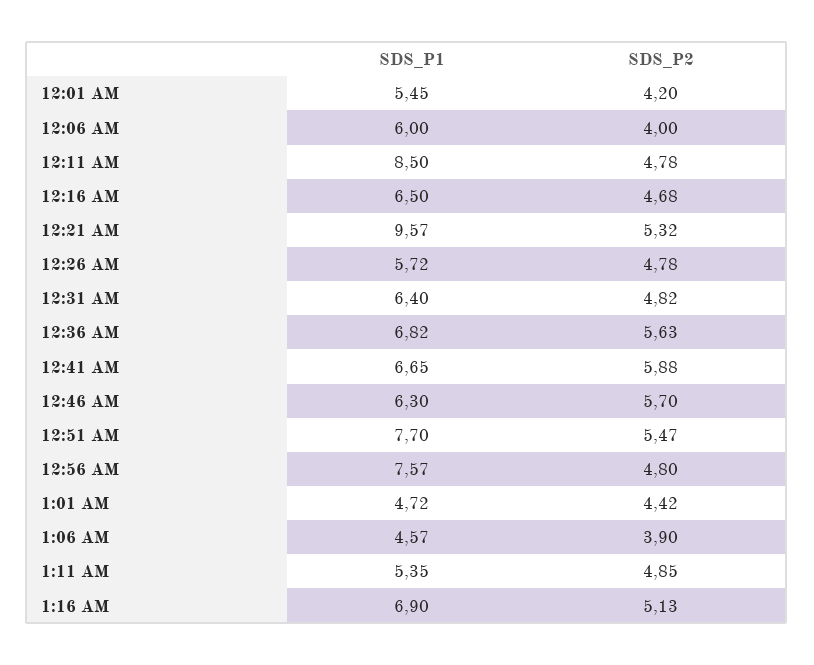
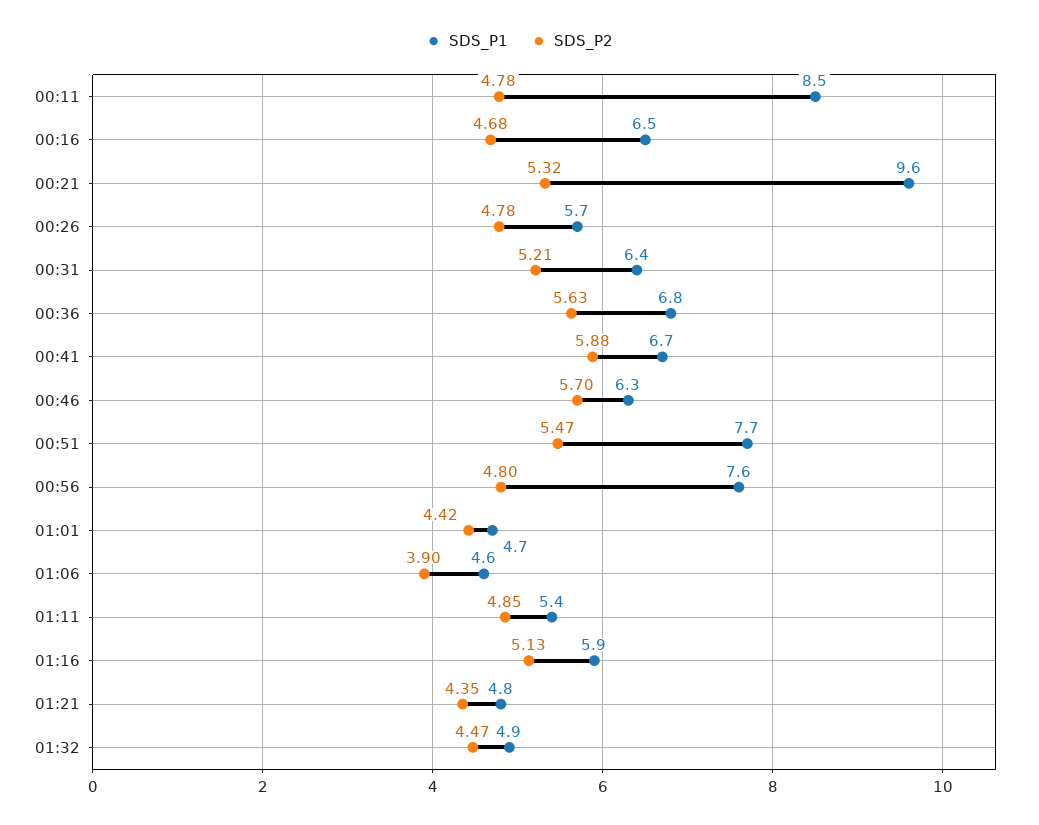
SDS_P1, 12:01 AM: 5.45 -> none
SDS_P2, 12:01 AM: 4.2 -> none
SDS_P1, 12:06 AM: 6 -> none
SDS_P2, 12:06 AM: 4 -> none
SDS_P2, 12:31 AM: 4.82 -> 5.21
SDS_P1, 1:16 AM: 6.9 -> 5.9
SDS_P1, 01:21: none -> 4.8
SDS_P2, 01:21: none -> 4.35
SDS_P1, 01:32: none -> 4.9
SDS_P2, 01:32: none -> 4.47

